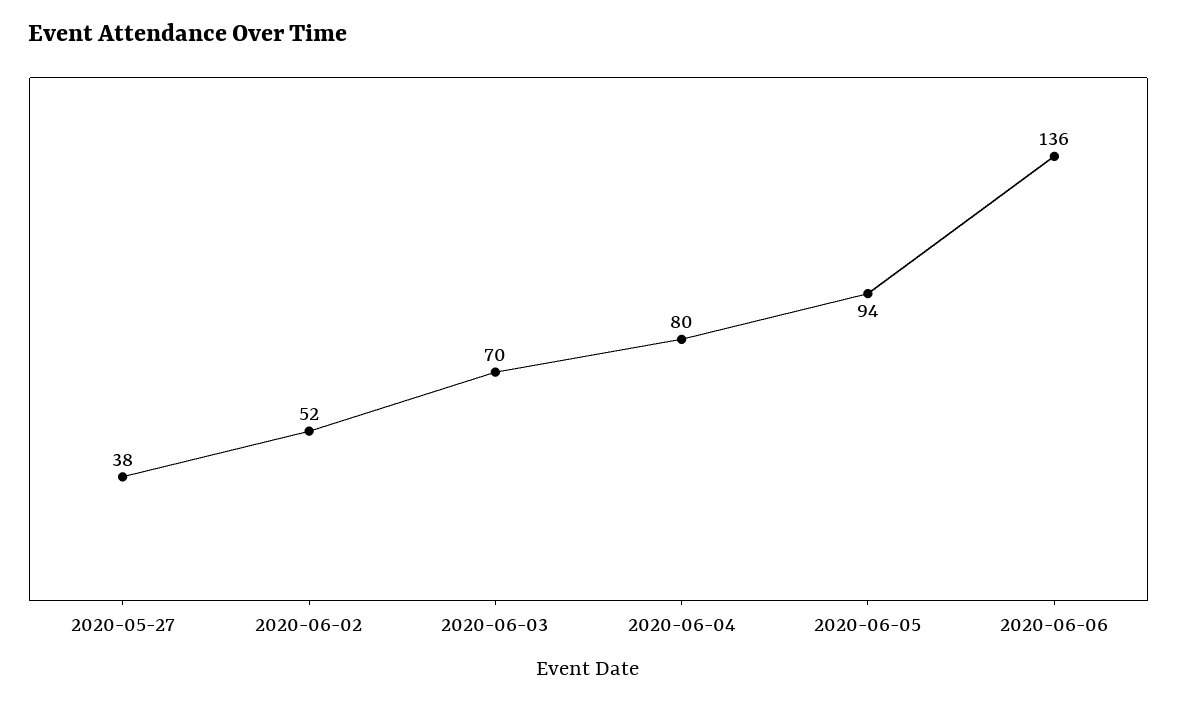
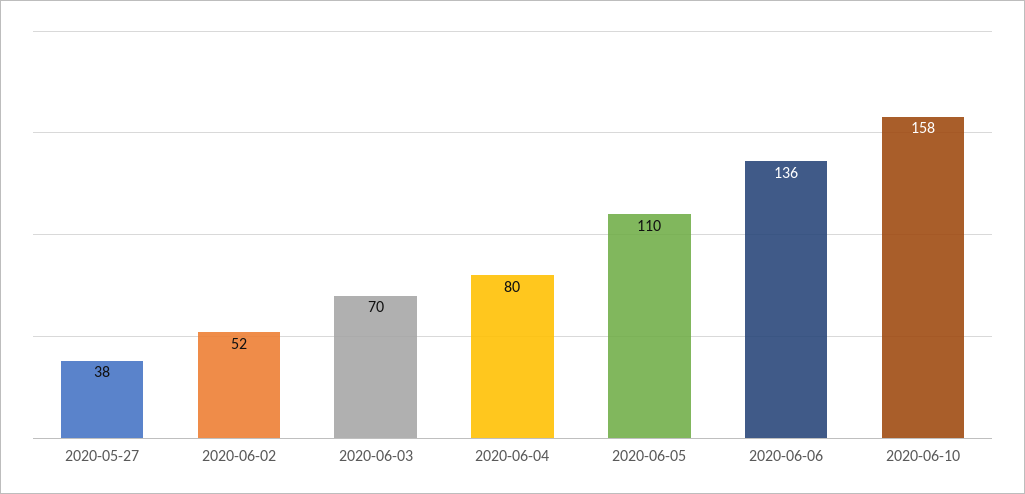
2020-06-05: 94 -> 110
2020-06-10: none -> 158

